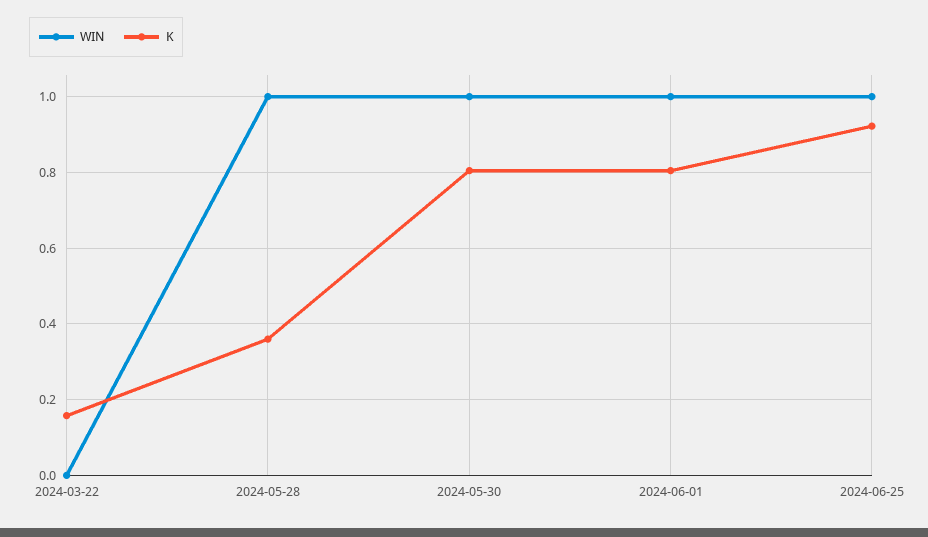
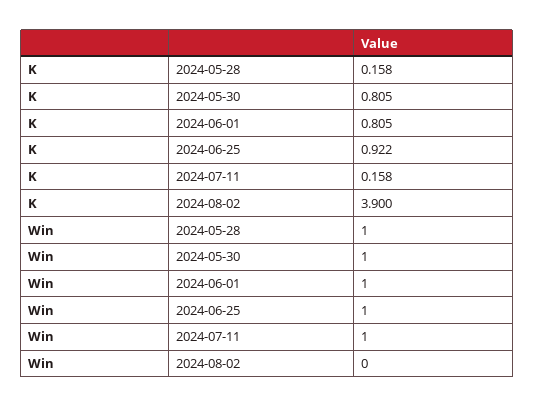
WIN, 2024-03-22: 0 -> none
K, 2024-03-22: 0.16 -> none
K, 2024-05-28: 0.36 -> 0.158
K, 2024-07-11: none -> 0.158
K, 2024-08-02: none -> 3.9
WIN, 2024-07-11: none -> 1
WIN, 2024-08-02: none -> 0

